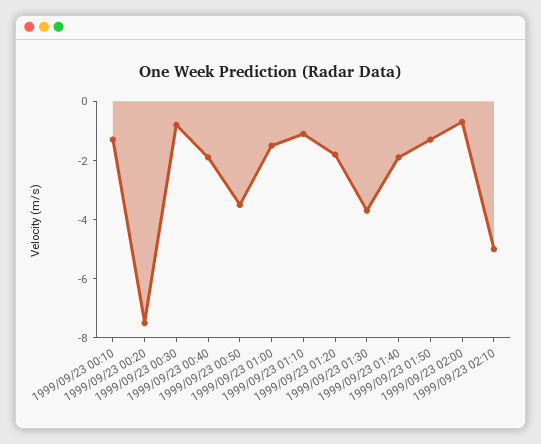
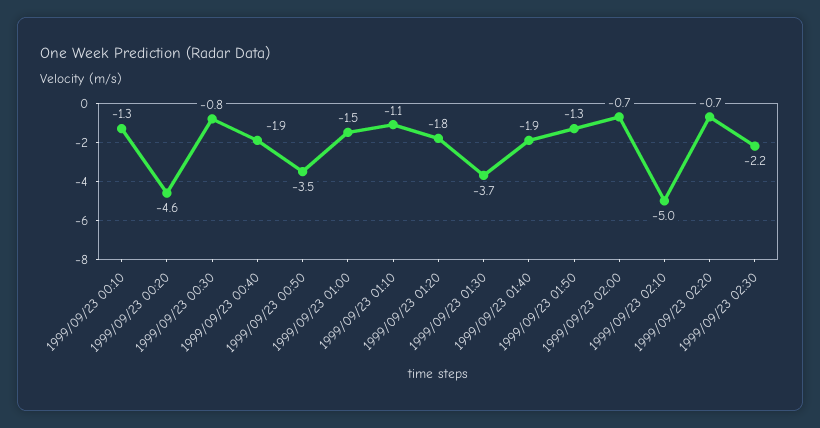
1999/09/23 00:20: -7.5 -> -4.6
1999/09/23 02:20: none -> -0.7
1999/09/23 02:30: none -> -2.2

